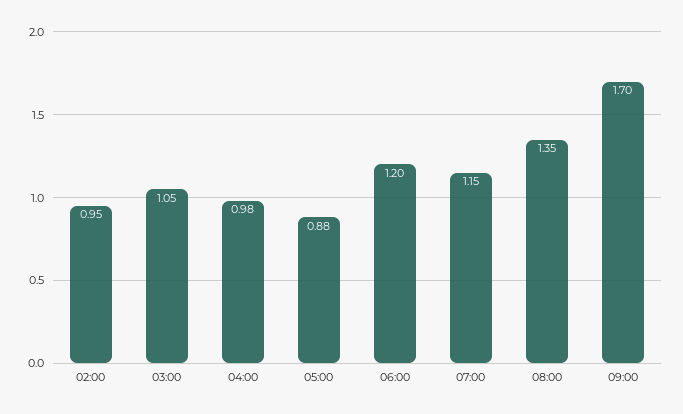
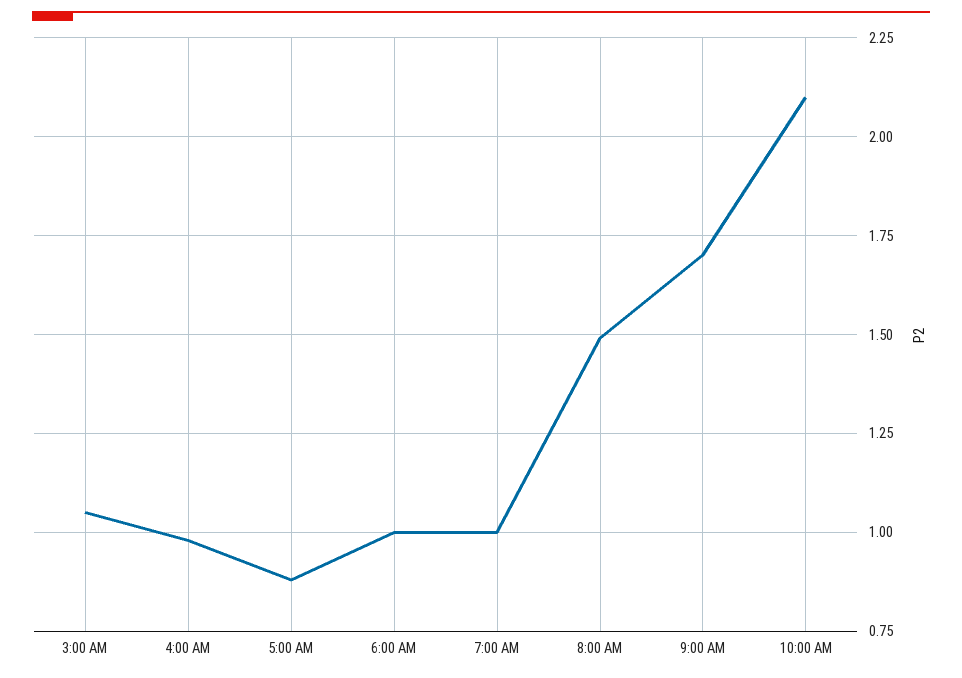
02:00: 0.95 -> none
06:00: 1.2 -> 1
07:00: 1.15 -> 1
08:00: 1.35 -> 1.5
10:00 AM: none -> 2.1

